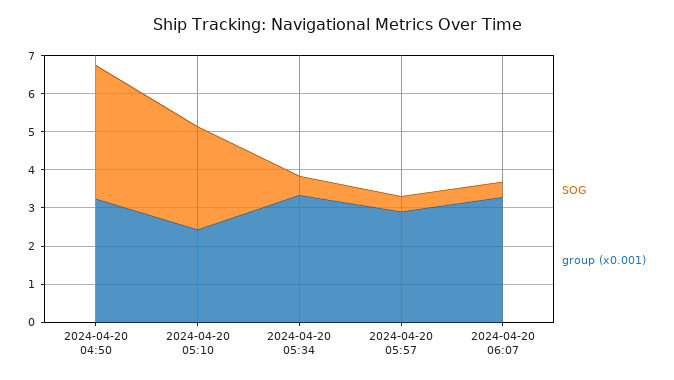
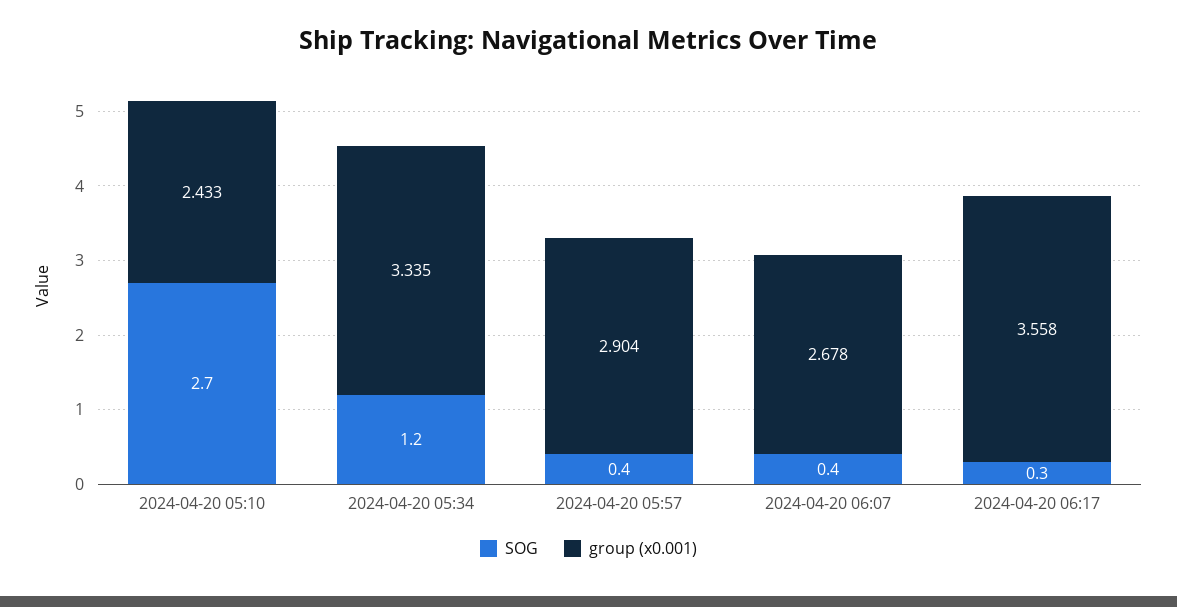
SOG, 2024-04-20 04:50: 3.5 -> none
group (x0.001), 2024-04-20 04:50: 3.25 -> none
SOG, 2024-04-20 05:34: 0.5 -> 1.2
group (x0.001), 2024-04-20 06:07: 3.25 -> 2.678
SOG, 2024-04-20 06:17: none -> 0.3
group (x0.001), 2024-04-20 06:17: none -> 3.558

